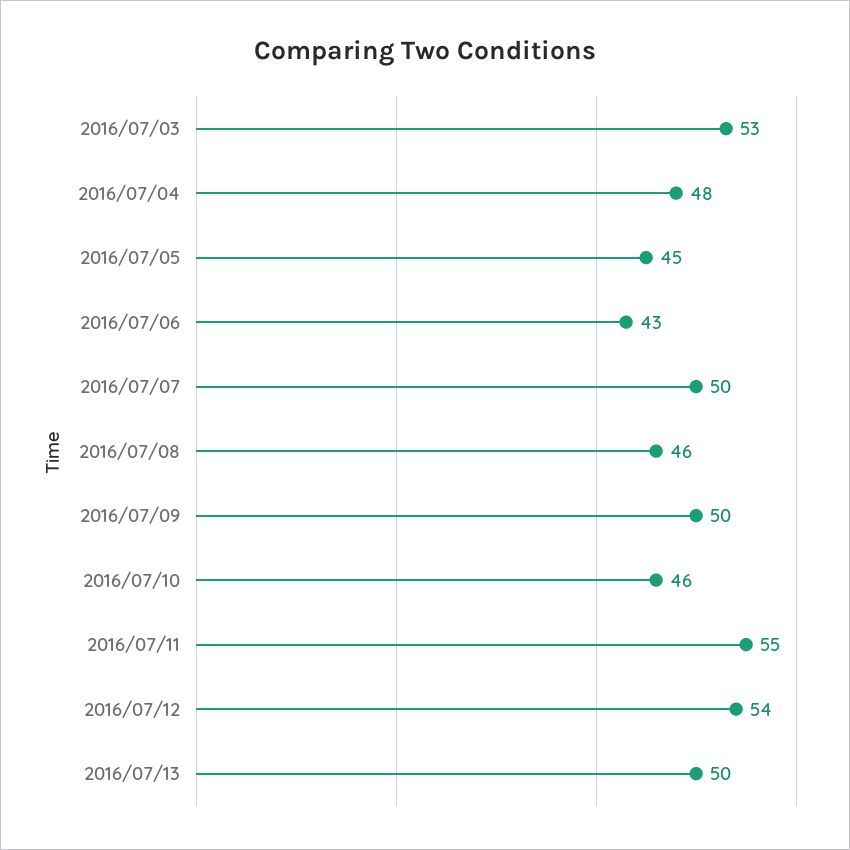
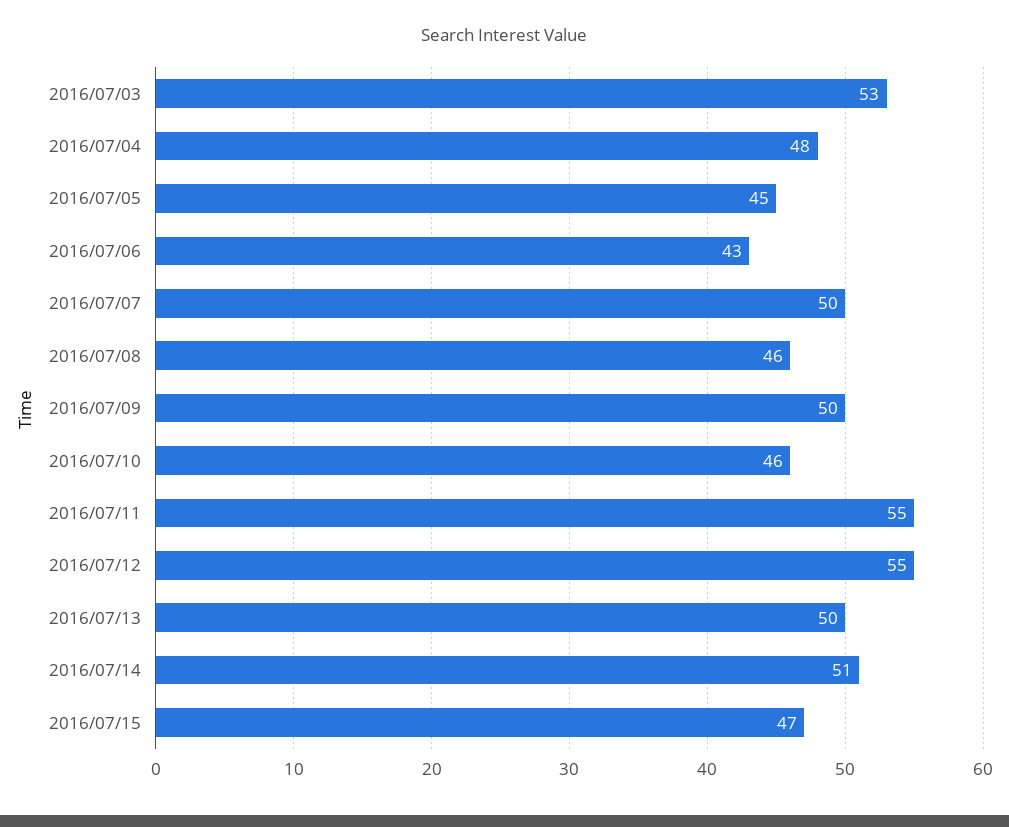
2016/07/12: 54 -> 55
2016/07/14: none -> 51
2016/07/15: none -> 47

